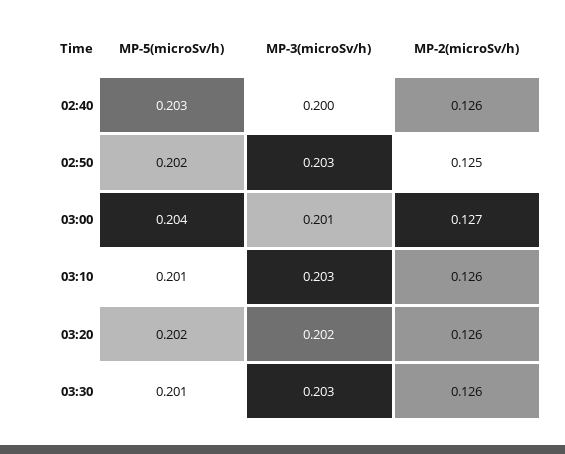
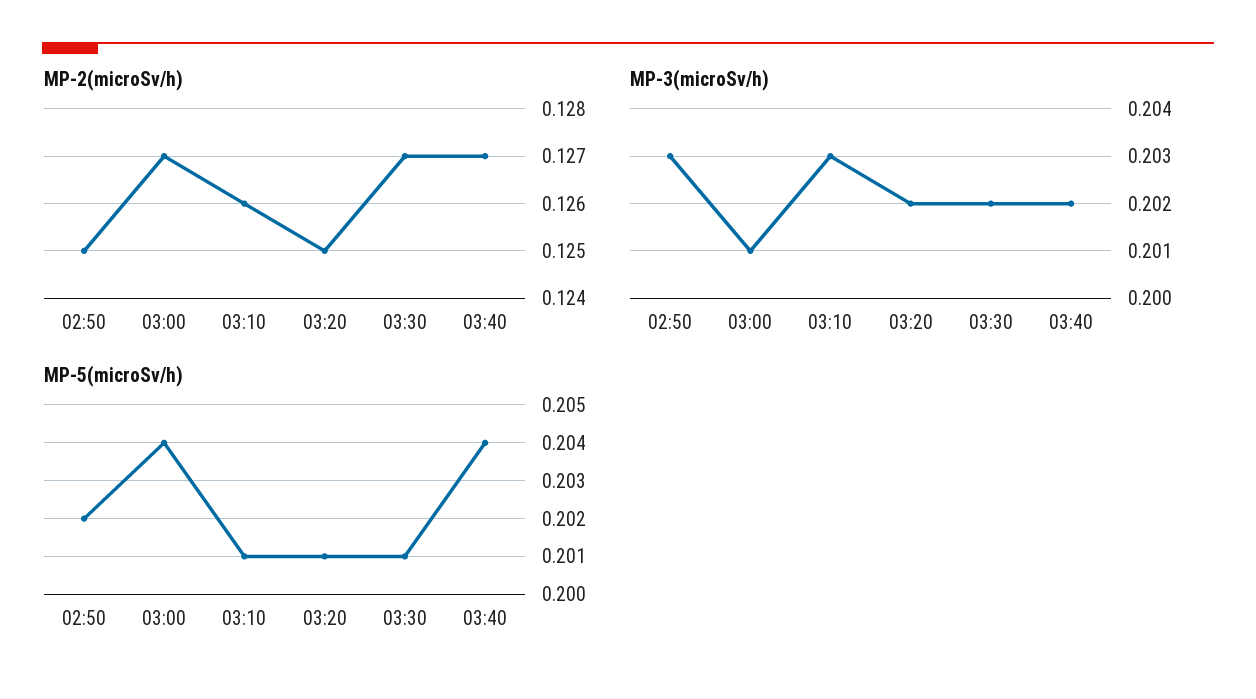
MP-5(microSv/h), 02:40: 0.203 -> none
MP-3(microSv/h), 02:40: 0.2 -> none
MP-2(microSv/h), 02:40: 0.126 -> none
MP-5(microSv/h), 03:20: 0.202 -> 0.201
MP-2(microSv/h), 03:20: 0.126 -> 0.125
MP-3(microSv/h), 03:30: 0.203 -> 0.202
MP-2(microSv/h), 03:30: 0.126 -> 0.127
MP-2(microSv/h), 03:40: none -> 0.127
MP-3(microSv/h), 03:40: none -> 0.202
MP-5(microSv/h), 03:40: none -> 0.204

